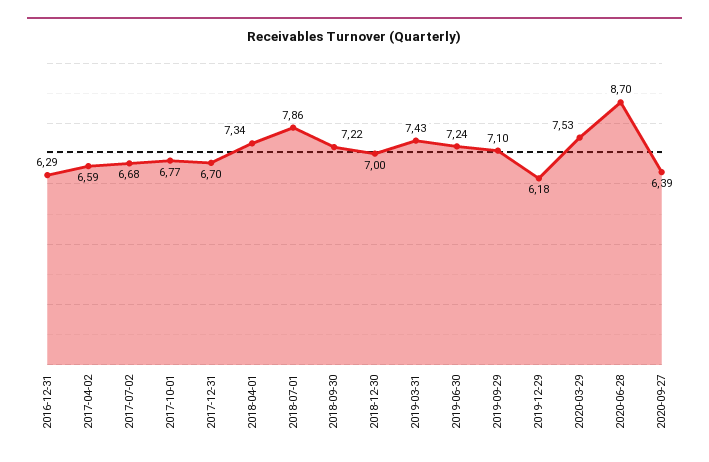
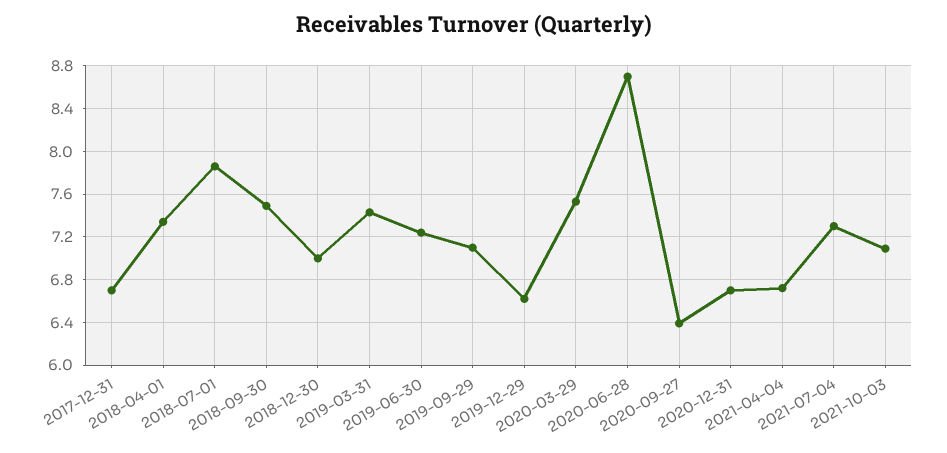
2016-12-31: 6.29 -> none
2017-04-02: 6.59 -> none
2017-07-02: 6.68 -> none
2017-10-01: 6.77 -> none
2018-09-30: 7.22 -> 7.5
2019-12-29: 6.18 -> 6.6
2020-12-31: none -> 6.7
2021-04-04: none -> 6.7
2021-07-04: none -> 7.3
2021-10-03: none -> 7.1

